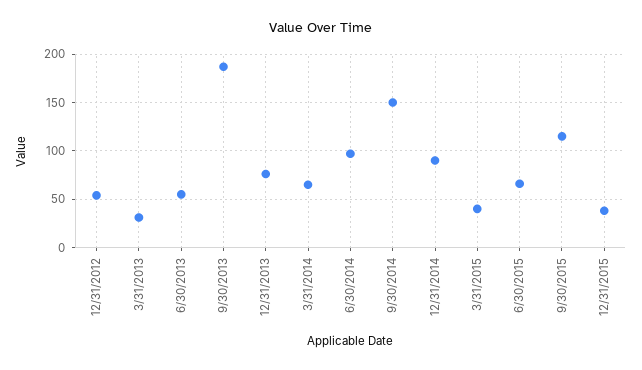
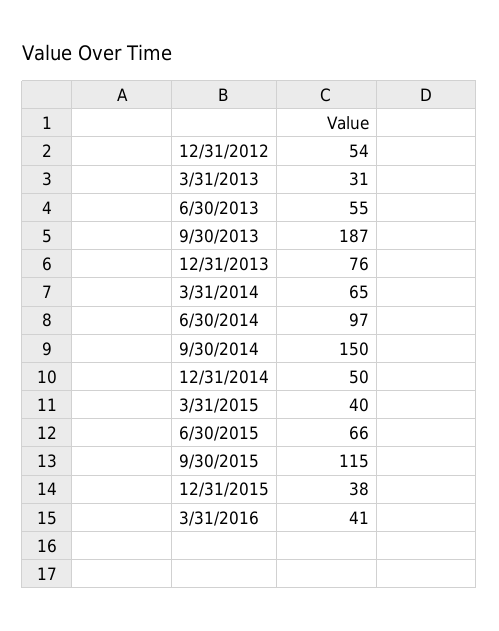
12/31/2014: 90 -> 50
3/31/2016: none -> 41

